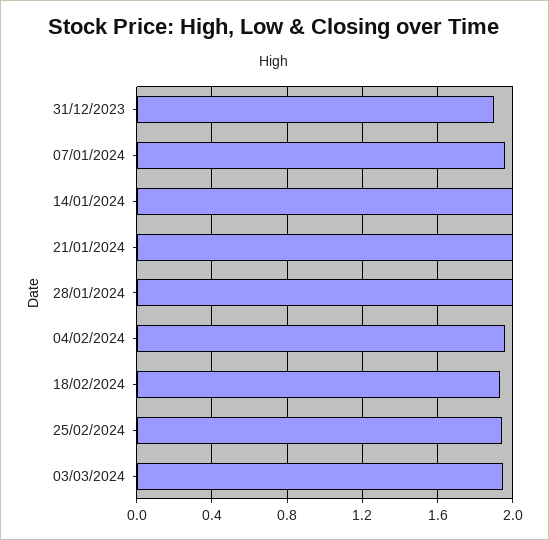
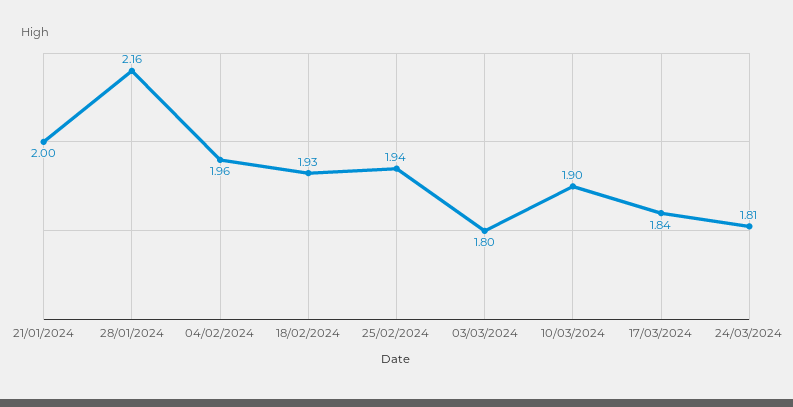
31/12/2023: 1.9 -> none
07/01/2024: 1.95 -> none
14/01/2024: 2 -> none
28/01/2024: 2 -> 2.16
03/03/2024: 1.95 -> 1.8
10/03/2024: none -> 1.9
17/03/2024: none -> 1.84
24/03/2024: none -> 1.81

